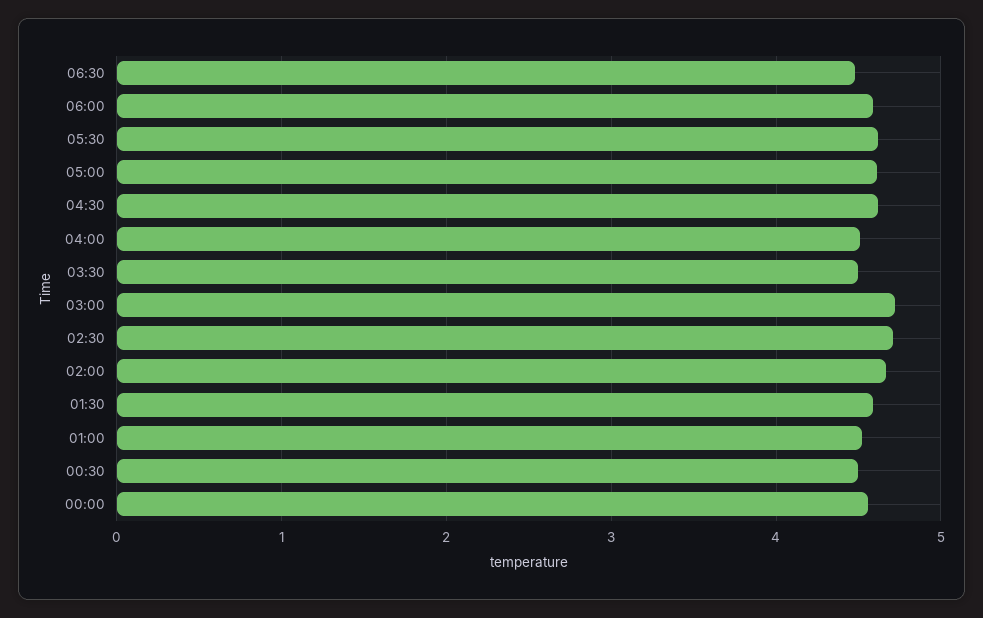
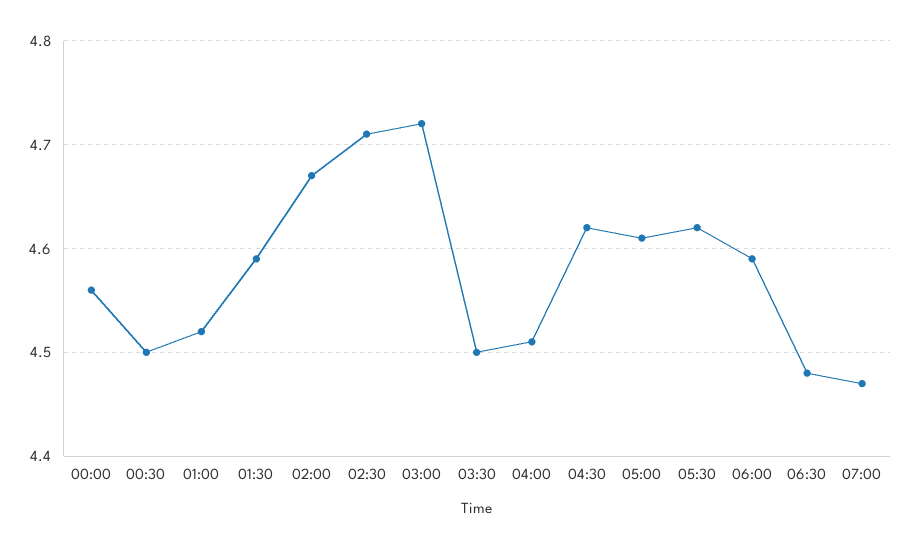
07:00: none -> 4.47

